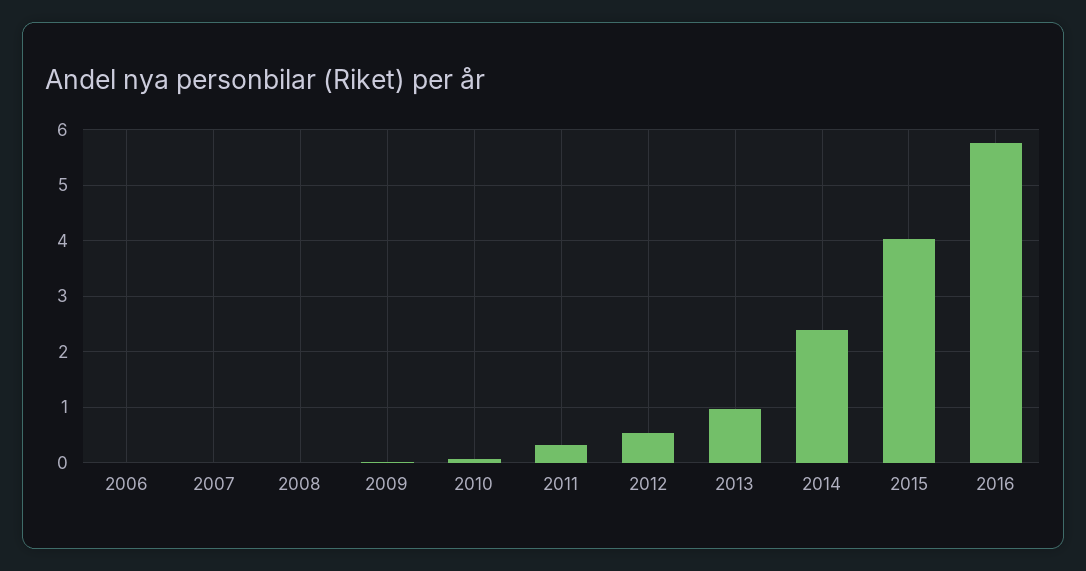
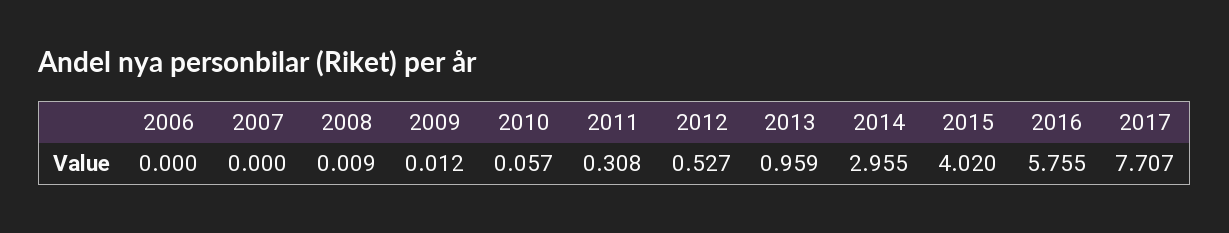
2014: 2.4 -> 2.955
2017: none -> 7.707

